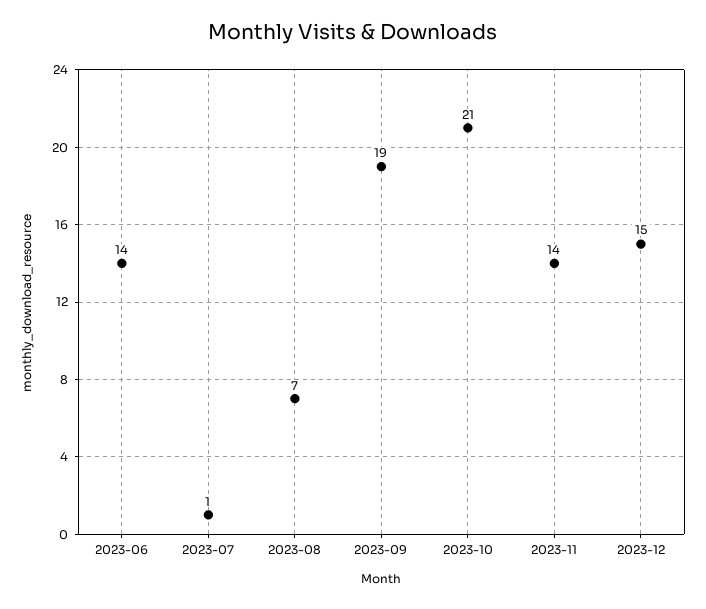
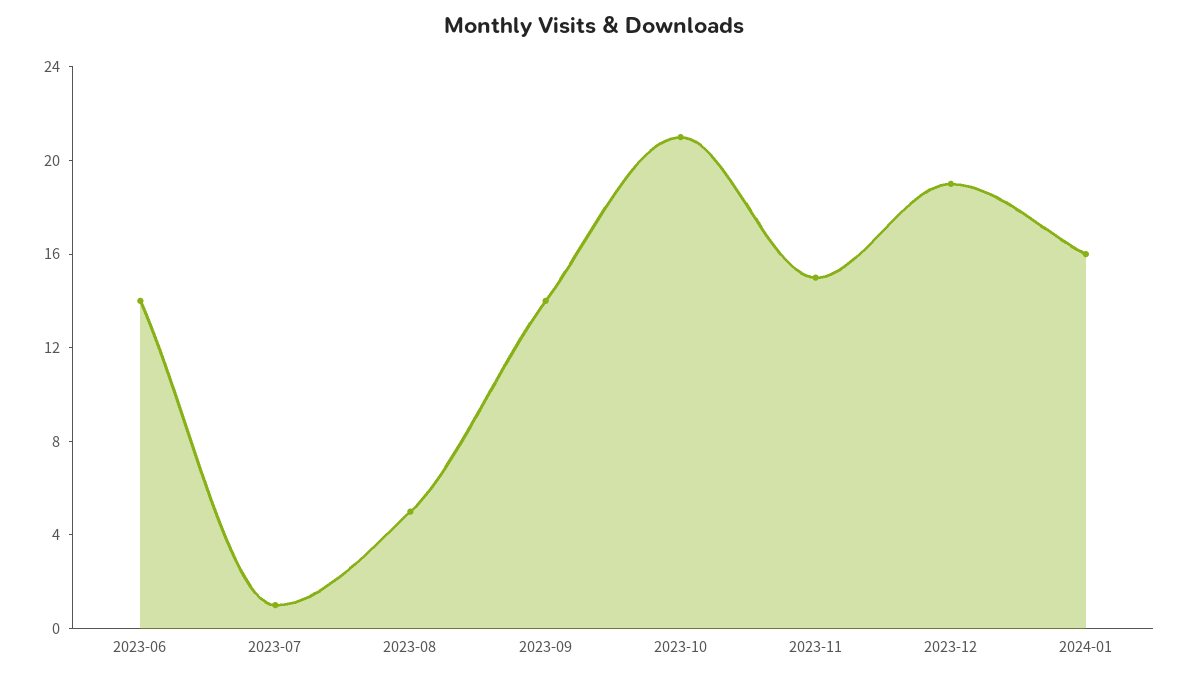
2023-08: 7 -> 5
2023-09: 19 -> 14
2023-11: 14 -> 15
2023-12: 15 -> 19
2024-01: none -> 16

